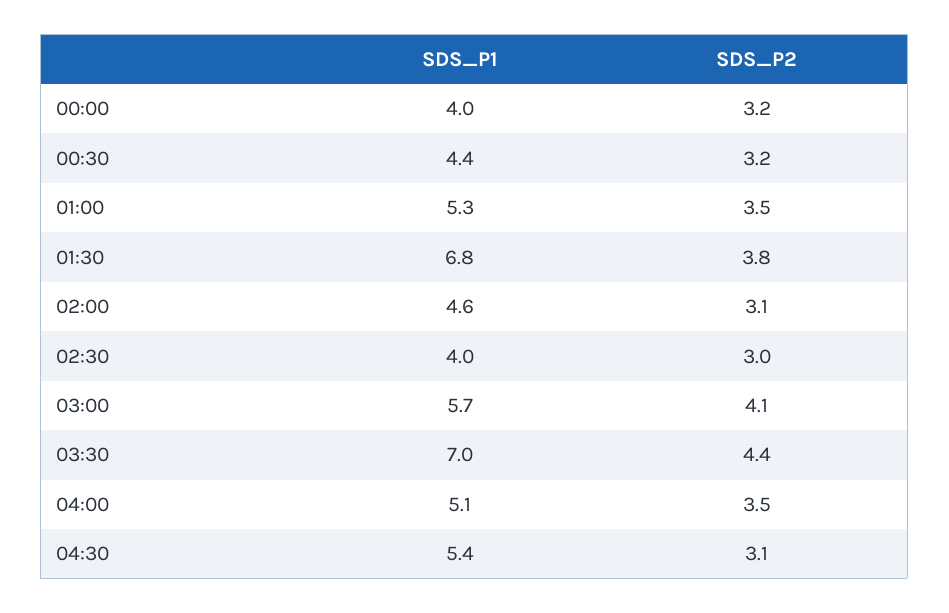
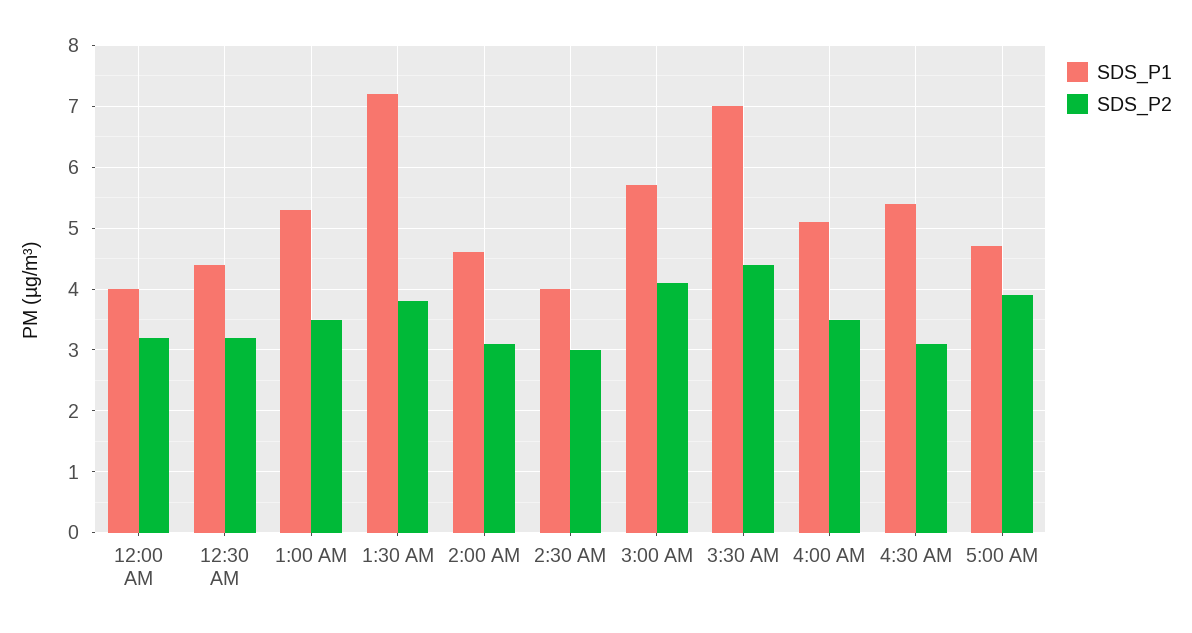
SDS_P1, 01:30: 6.8 -> 7.2
SDS_P1, 5:00 AM: none -> 4.7
SDS_P2, 5:00 AM: none -> 3.9

